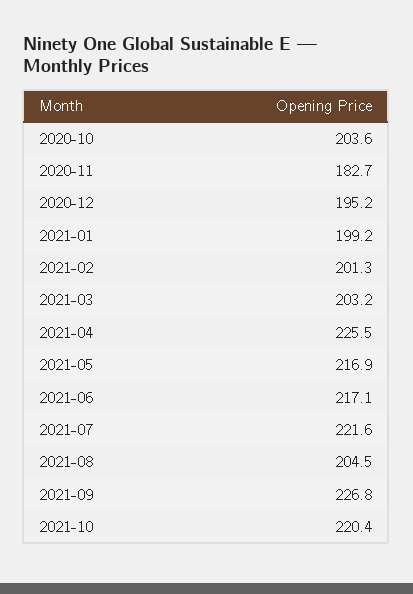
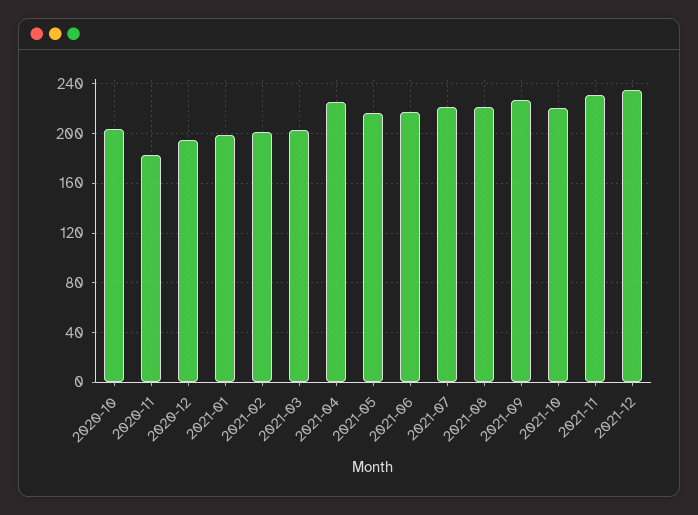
2021-08: 204.5 -> 220
2021-11: none -> 230
2021-12: none -> 235

